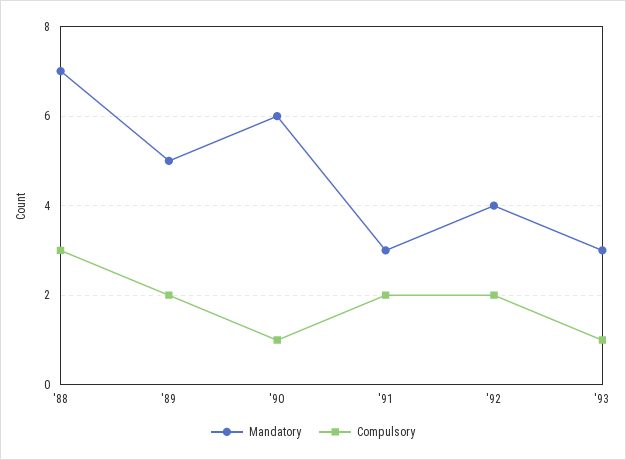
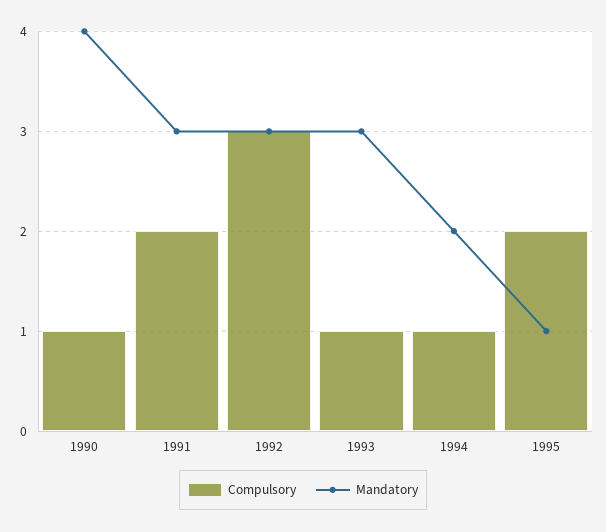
Mandatory, '88: 7 -> none
Compulsory, '88: 3 -> none
Mandatory, '89: 5 -> none
Compulsory, '89: 2 -> none
Mandatory, '90: 6 -> 4
Mandatory, '92: 4 -> 3
Compulsory, '92: 2 -> 3
Compulsory, 1994: none -> 1
Mandatory, 1994: none -> 2
Compulsory, 1995: none -> 2
Mandatory, 1995: none -> 1

